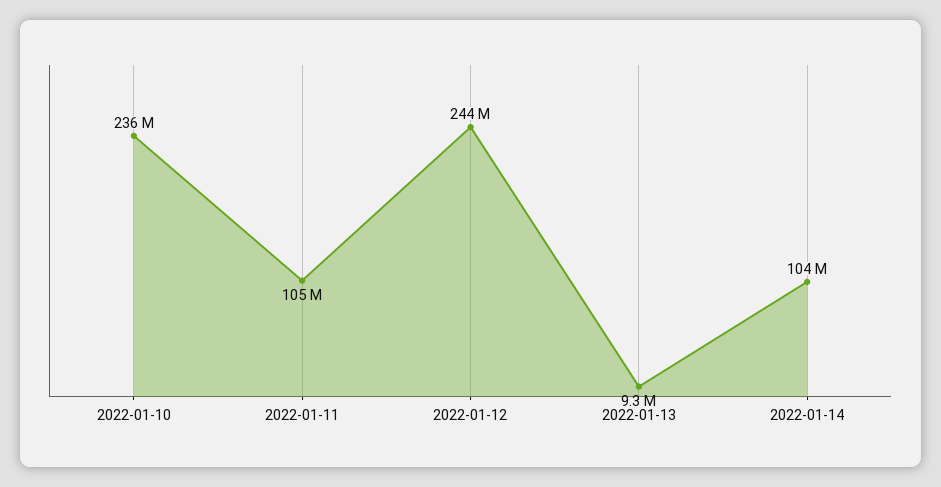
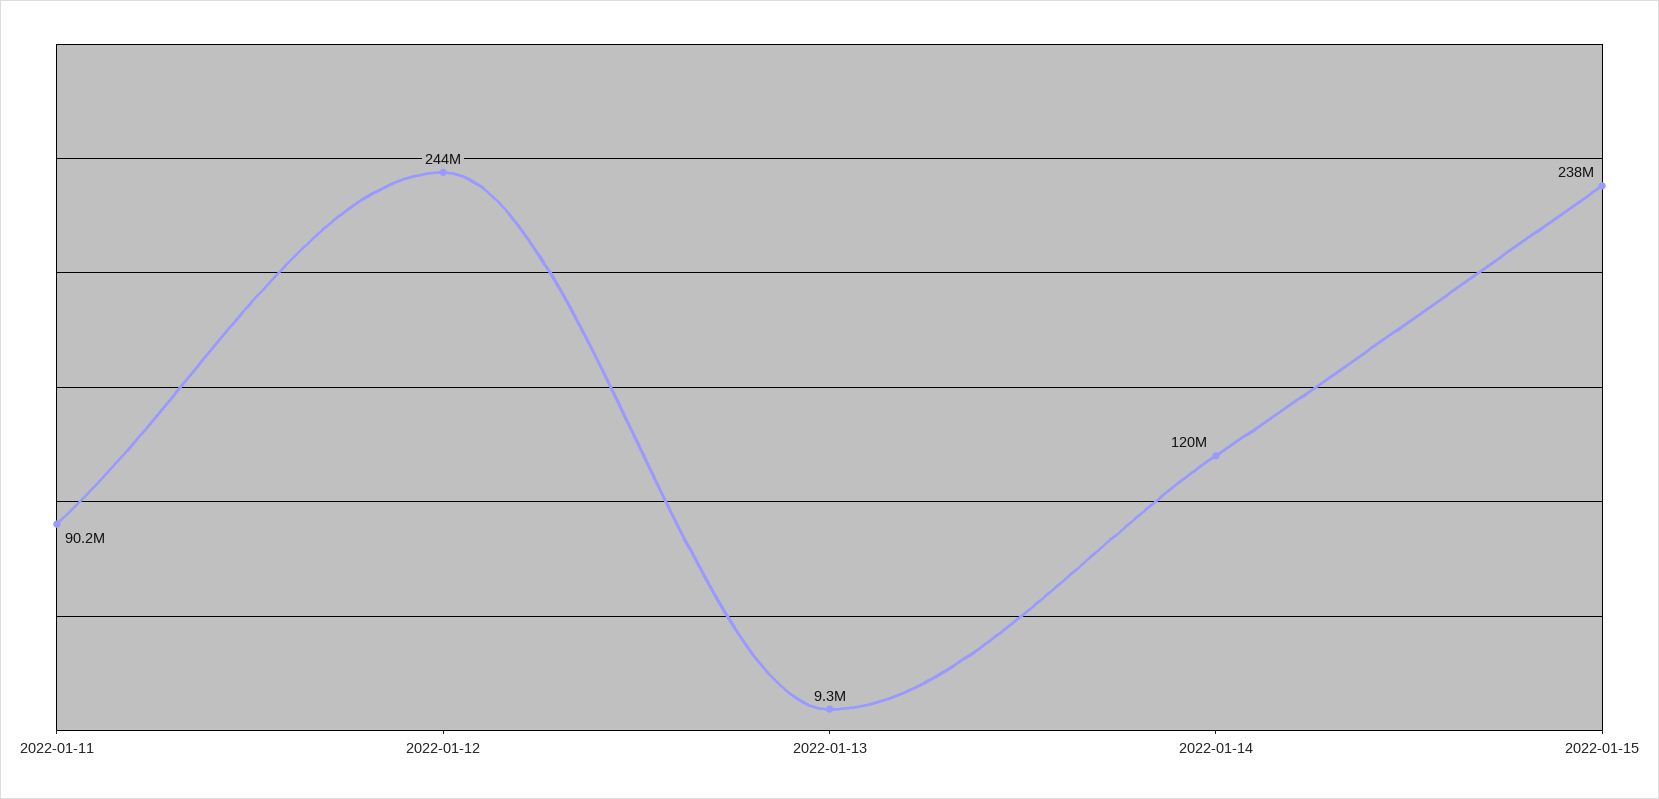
2022-01-10: 236000000 -> none
2022-01-11: 105000000 -> 90200000
2022-01-14: 104000000 -> 120000000
2022-01-15: none -> 238000000

